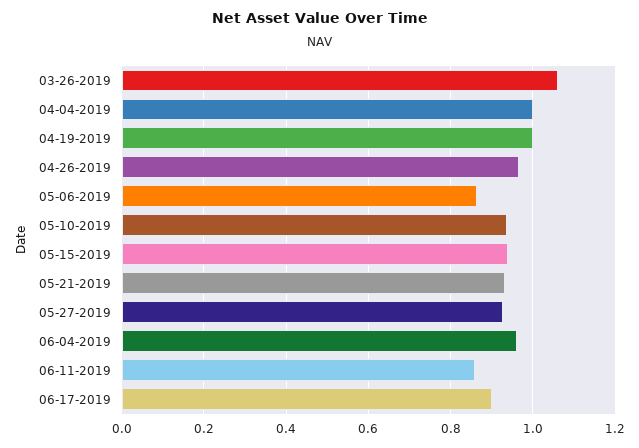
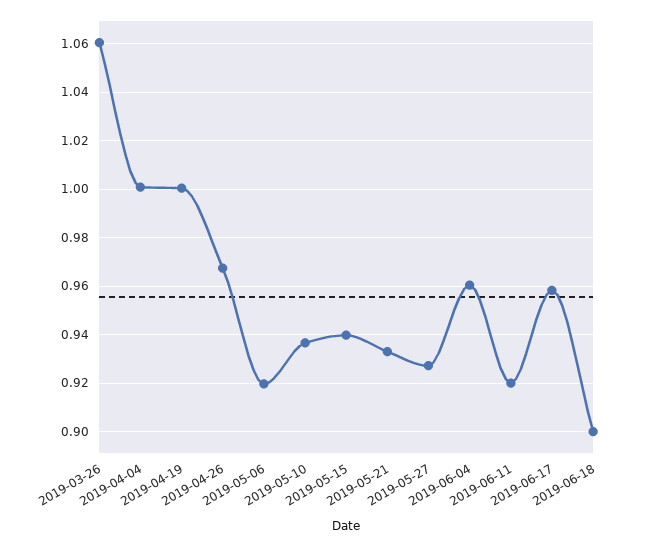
05-06-2019: 0.86 -> 0.92
06-11-2019: 0.86 -> 0.92
06-17-2019: 0.9 -> 0.9575
2019-06-18: none -> 0.9

